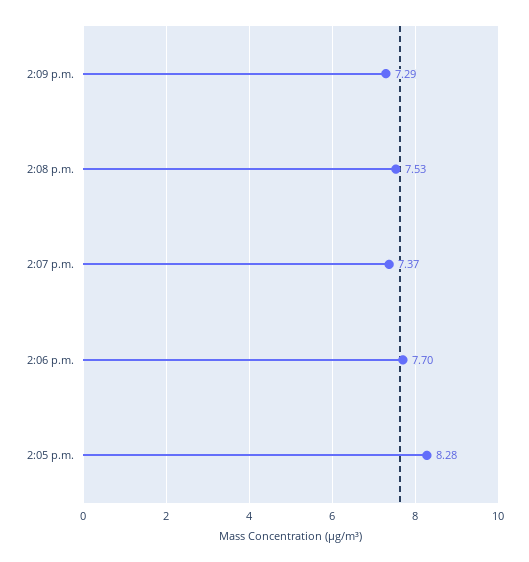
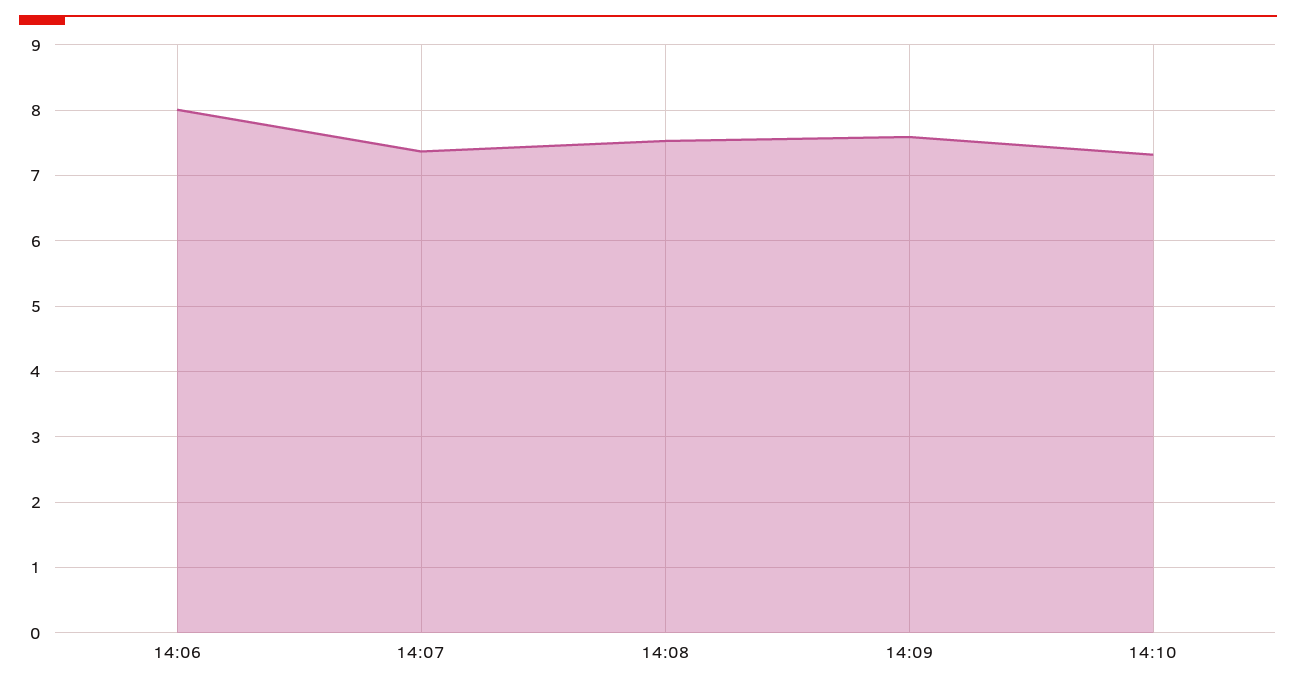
2:09 p.m.: 7.29 -> 7.6
2:06 p.m.: 7.7 -> 8
2:05 p.m.: 8.28 -> none
14:10: none -> 7.3

